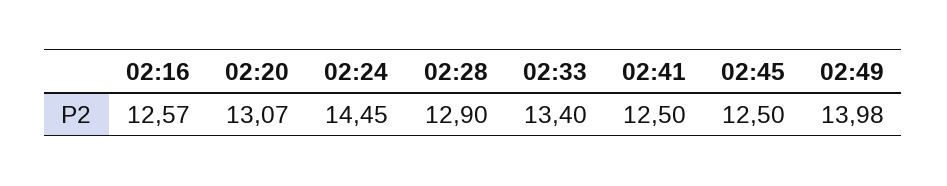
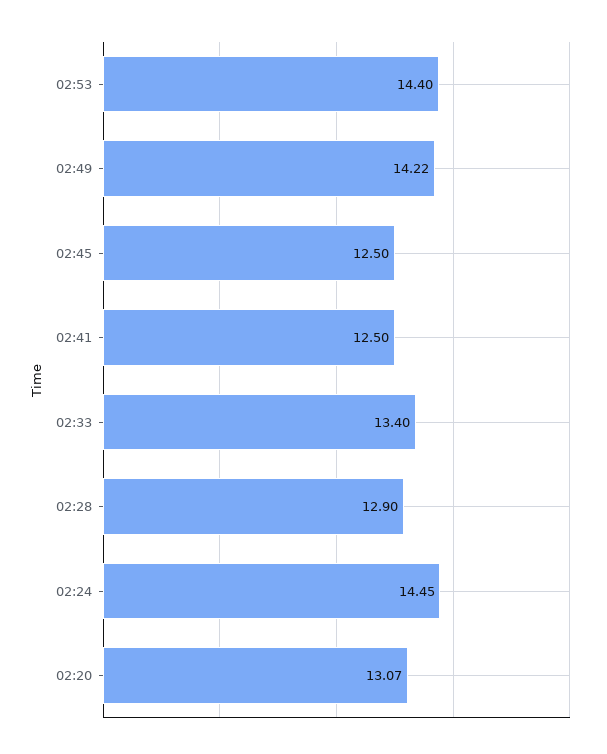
02:16: 12.57 -> none
02:49: 13.98 -> 14.22
02:53: none -> 14.4

